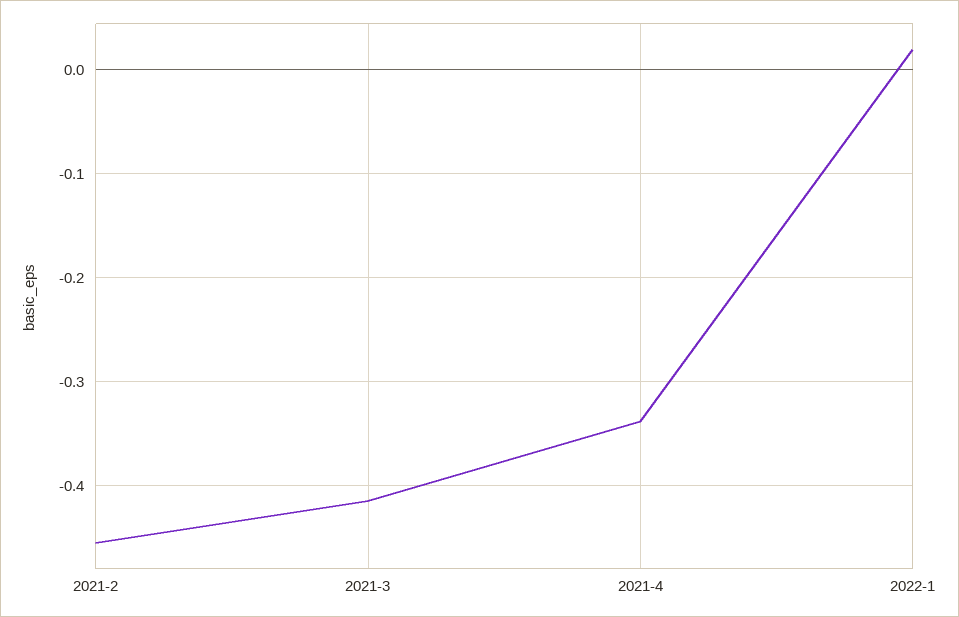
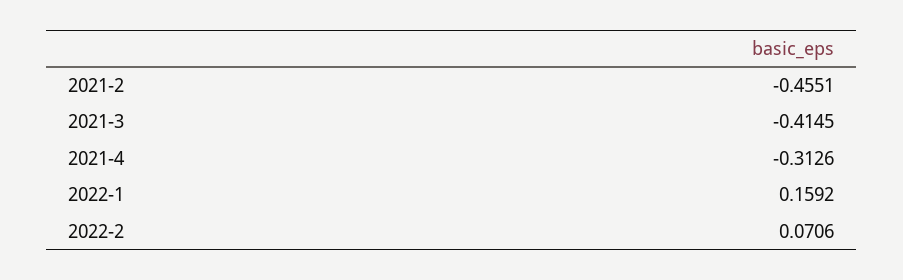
2021-4: -0.34 -> -0.3126
2022-1: 0.02 -> 0.1592
2022-2: none -> 0.0706

